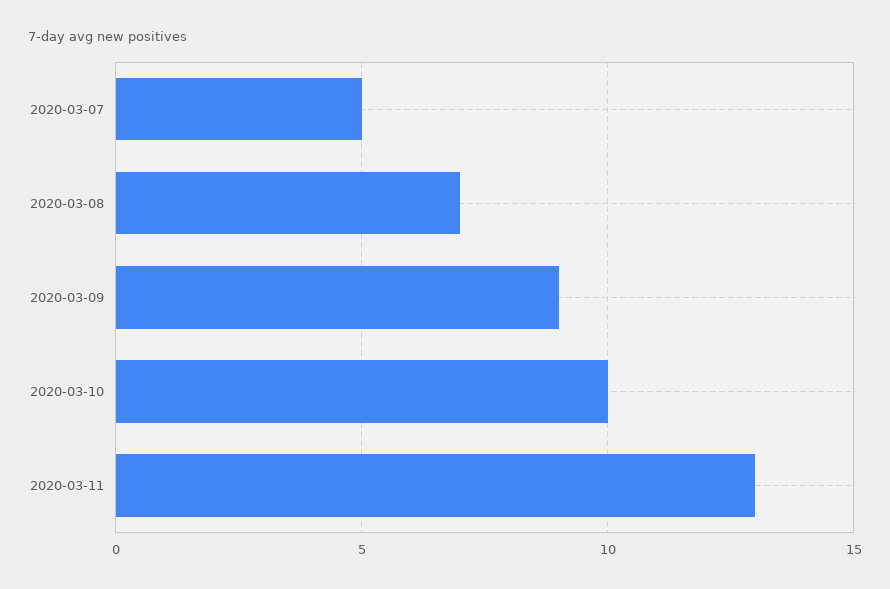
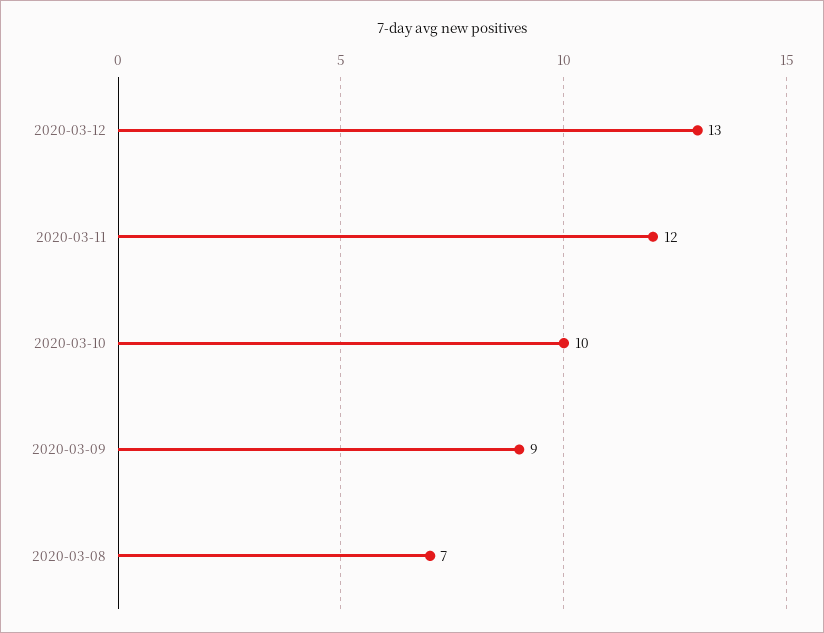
2020-03-07: 5 -> none
2020-03-11: 13 -> 12
2020-03-12: none -> 13

